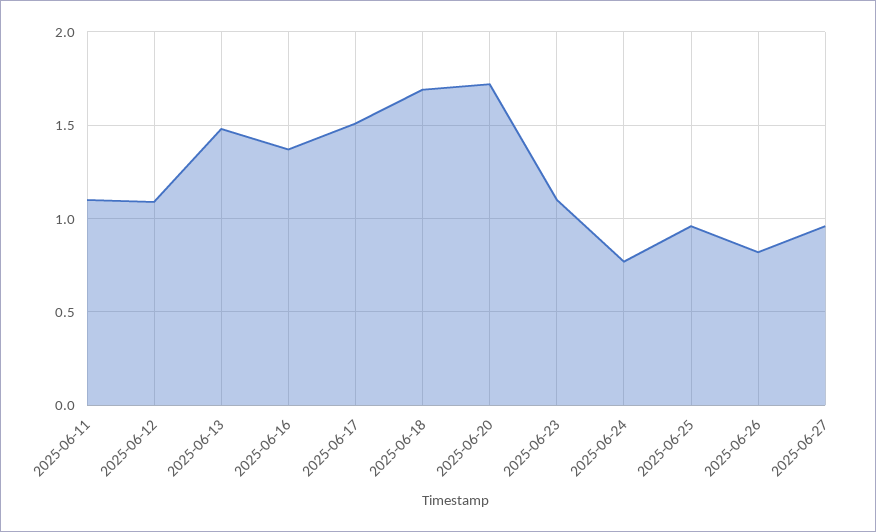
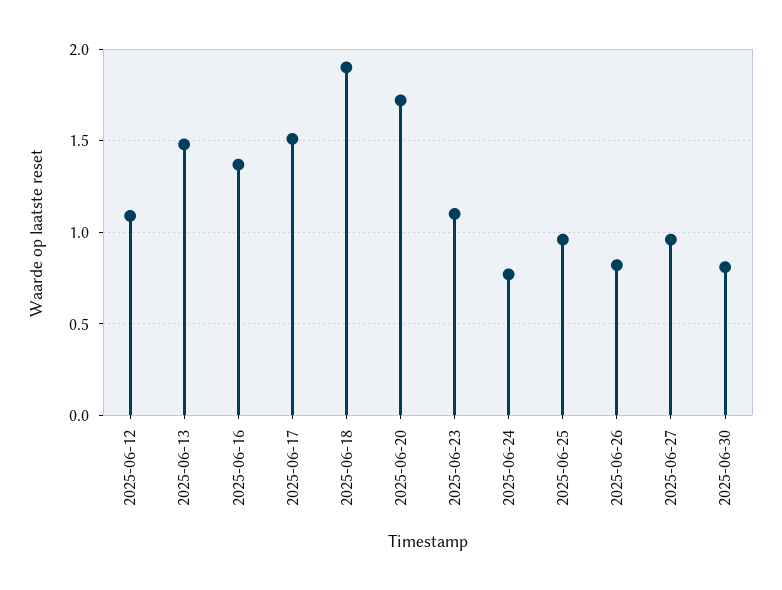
2025-06-11: 1.1 -> none
2025-06-18: 1.7 -> 1.9
2025-06-30: none -> 0.8

